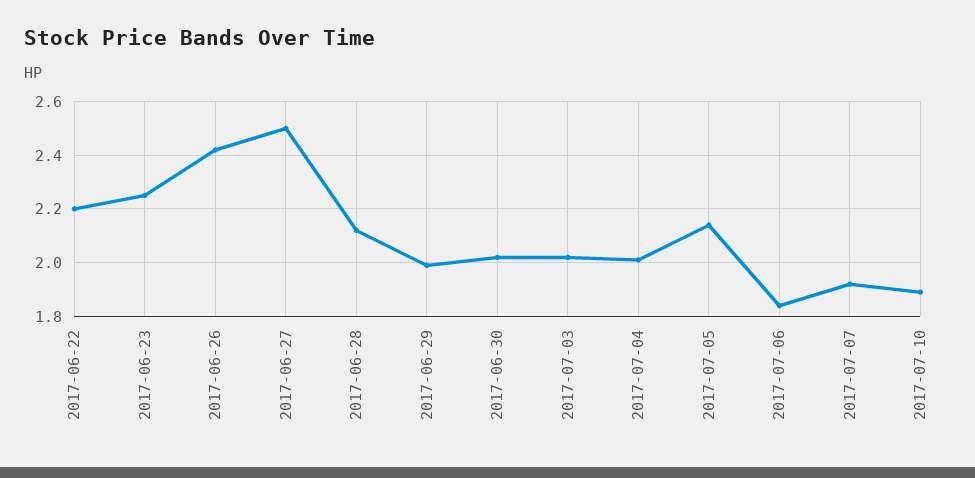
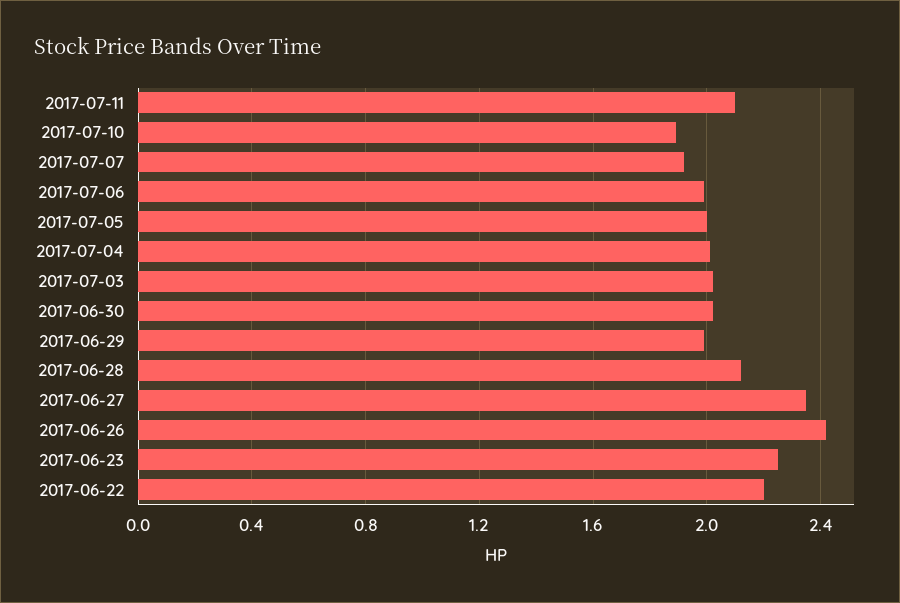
2017-06-27: 2.5 -> 2.35
2017-07-05: 2.15 -> 2
2017-07-06: 1.85 -> 2
2017-07-11: none -> 2.1

